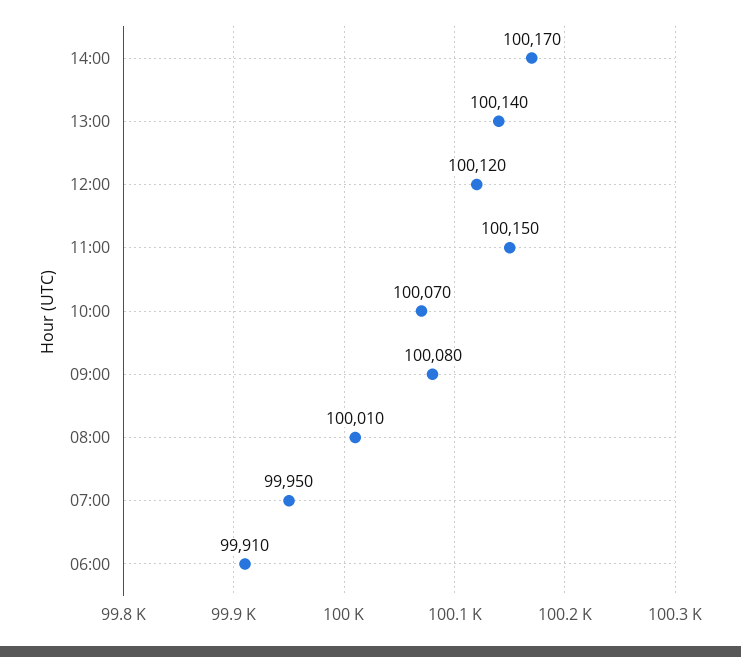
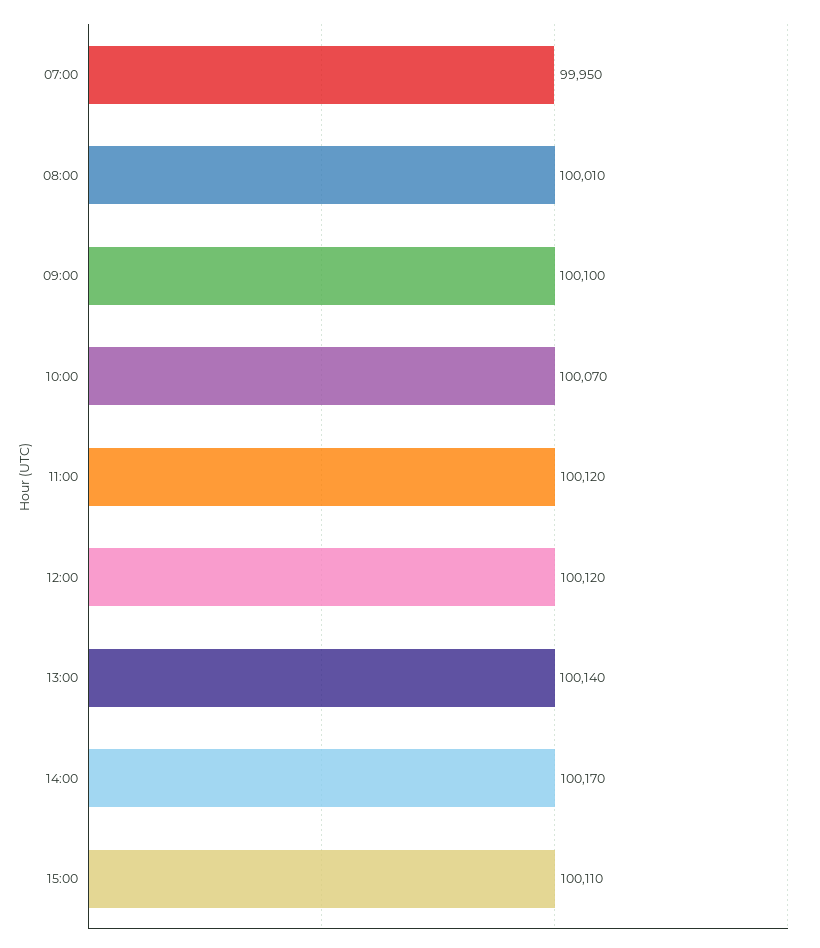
11:00: 100150 -> 100120
09:00: 100080 -> 100100
06:00: 99910 -> none
15:00: none -> 100110

